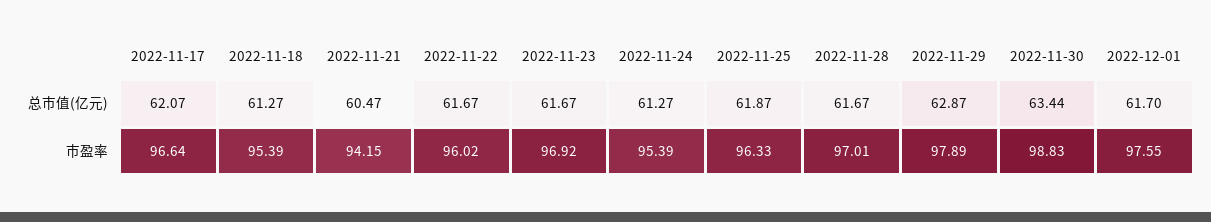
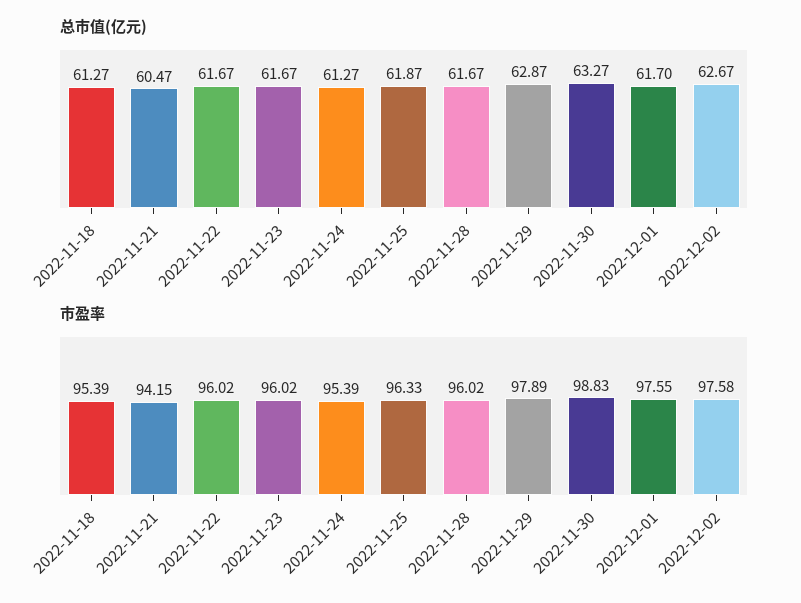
总市值(亿元), 2022-11-17: 62.07 -> none
总市值(亿元), 2022-11-30: 63.44 -> 63.27
市盈率, 2022-11-17: 96.64 -> none
市盈率, 2022-11-23: 96.92 -> 96.02
市盈率, 2022-11-28: 97.01 -> 96.02
总市值(亿元), 2022-12-02: none -> 62.67
市盈率, 2022-12-02: none -> 97.58

